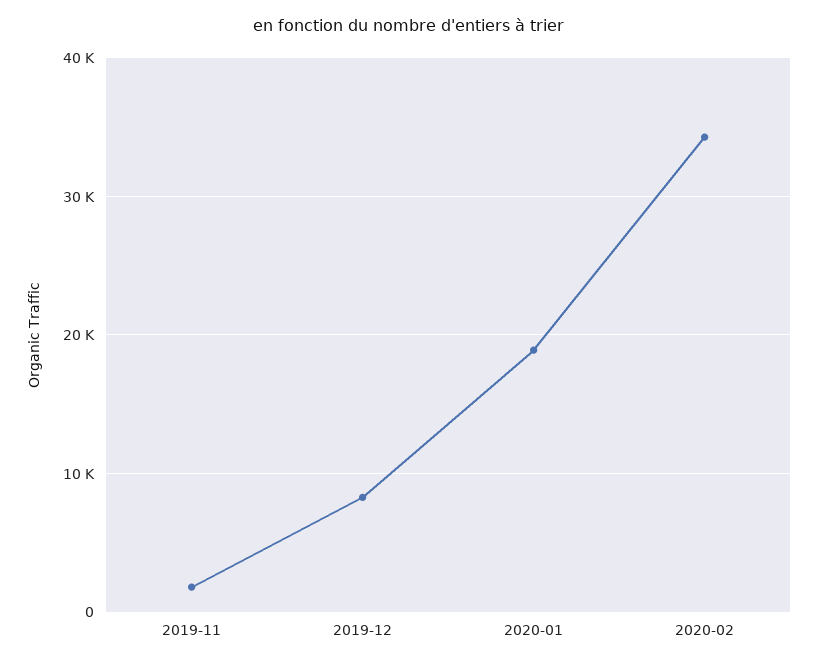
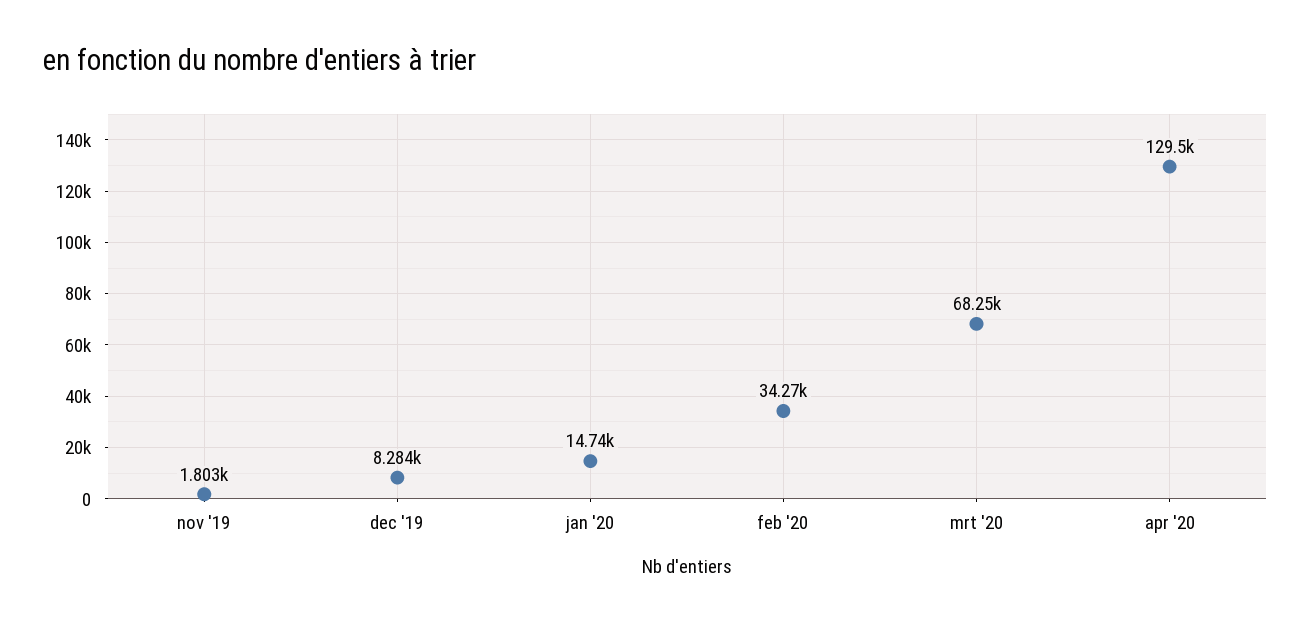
2020-01: 19000 -> 14740
mrt '20: none -> 68250
apr '20: none -> 129500

